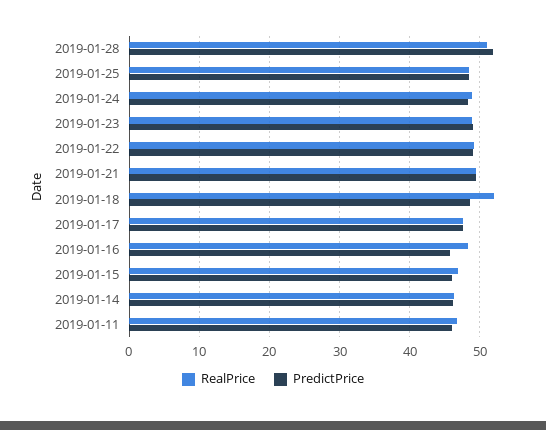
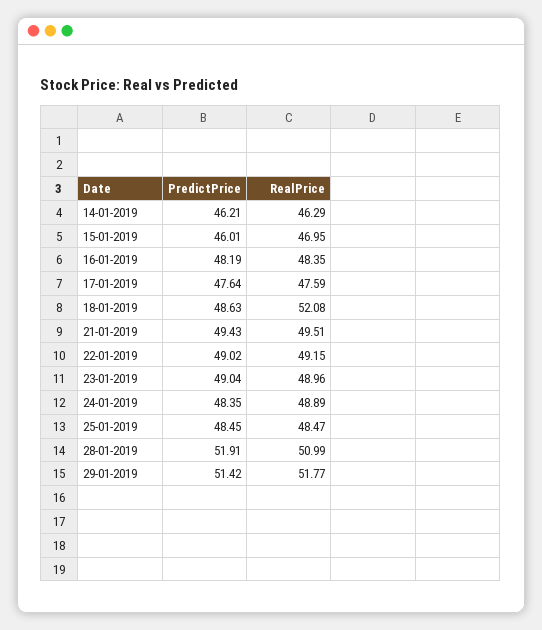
PredictPrice, 2019-01-16: 46 -> 48.19
RealPrice, 2019-01-11: 47 -> none
PredictPrice, 2019-01-11: 46 -> none
PredictPrice, 29-01-2019: none -> 51.42
RealPrice, 29-01-2019: none -> 51.77

